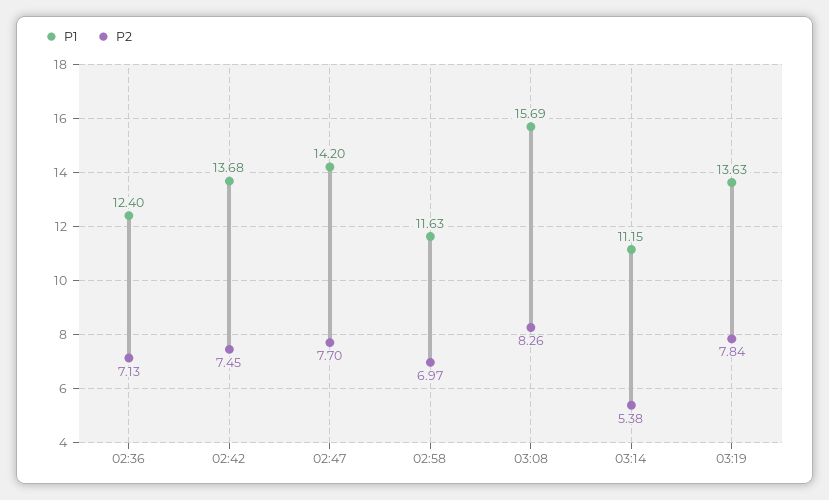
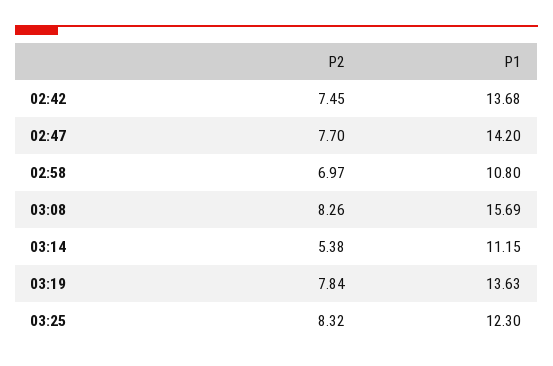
P1, 02:36: 12.4 -> none
P2, 02:36: 7.13 -> none
P1, 02:58: 11.63 -> 10.8
P2, 03:25: none -> 8.32
P1, 03:25: none -> 12.3

